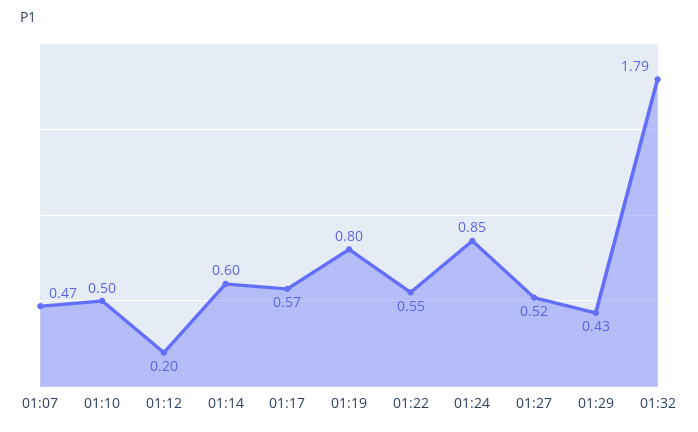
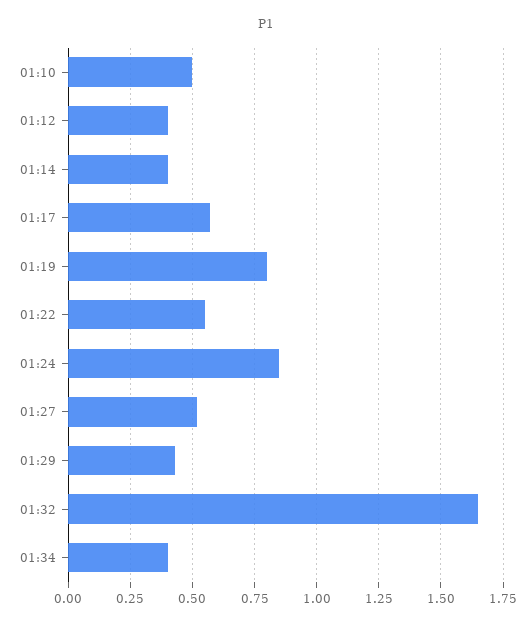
01:07: 0.47 -> none
01:12: 0.2 -> 0.4
01:14: 0.6 -> 0.4
01:32: 1.79 -> 1.65
01:34: none -> 0.4

